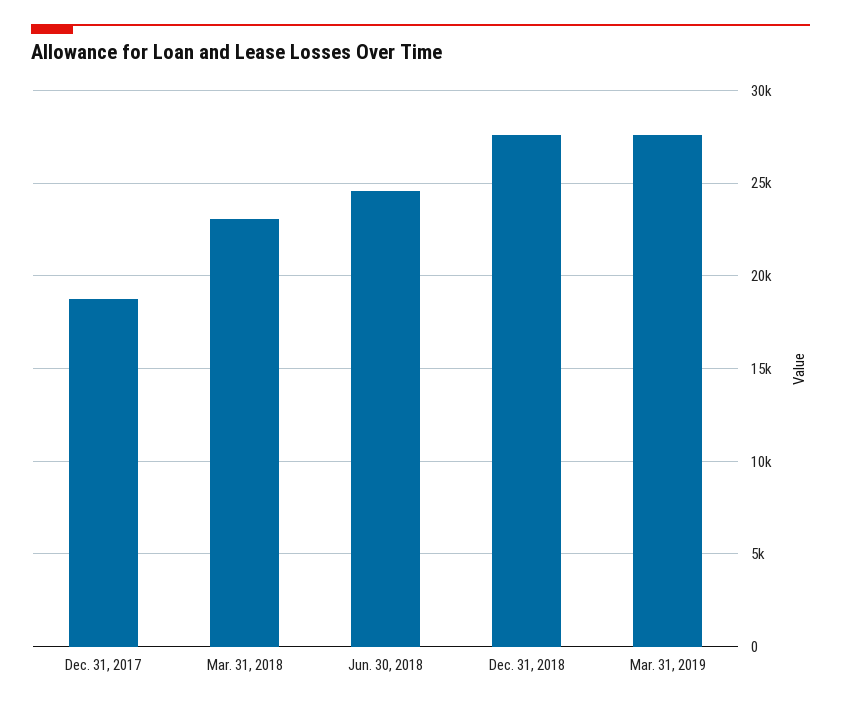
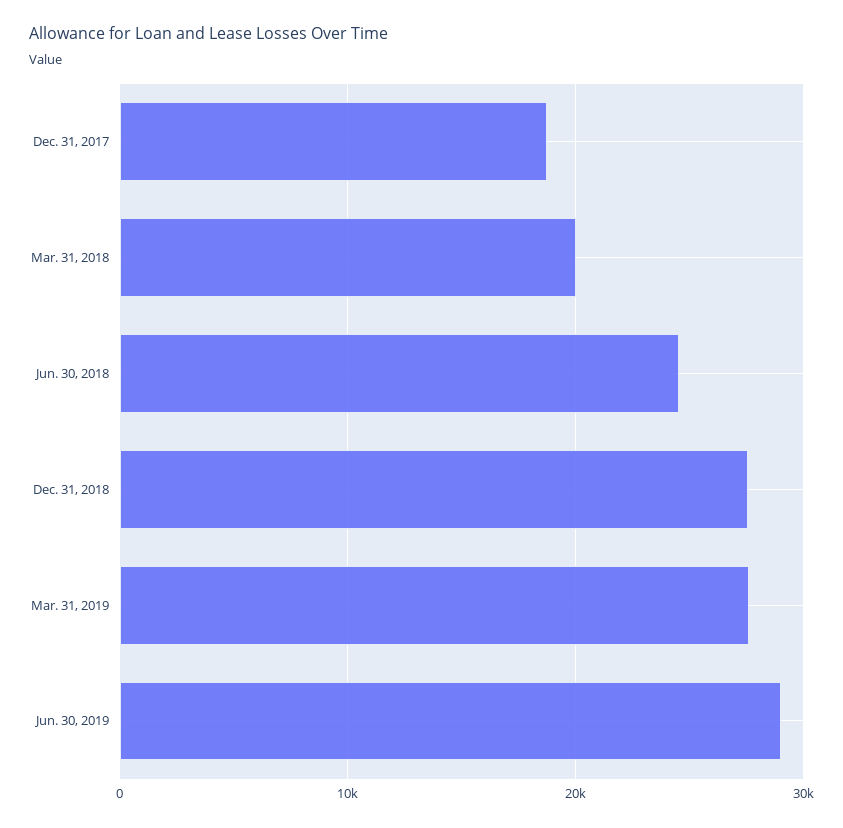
Mar. 31, 2018: 23000 -> 20000
Jun. 30, 2019: none -> 29000

